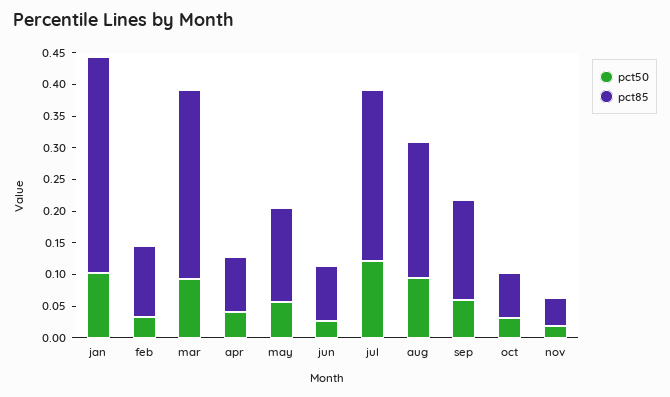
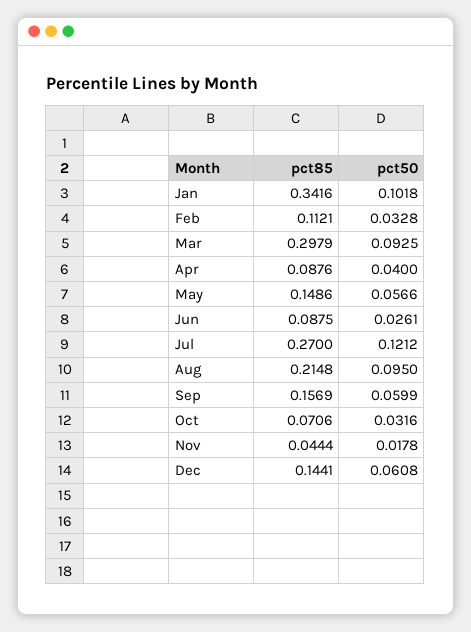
pct85, Dec: none -> 0.1441
pct50, Dec: none -> 0.0608

